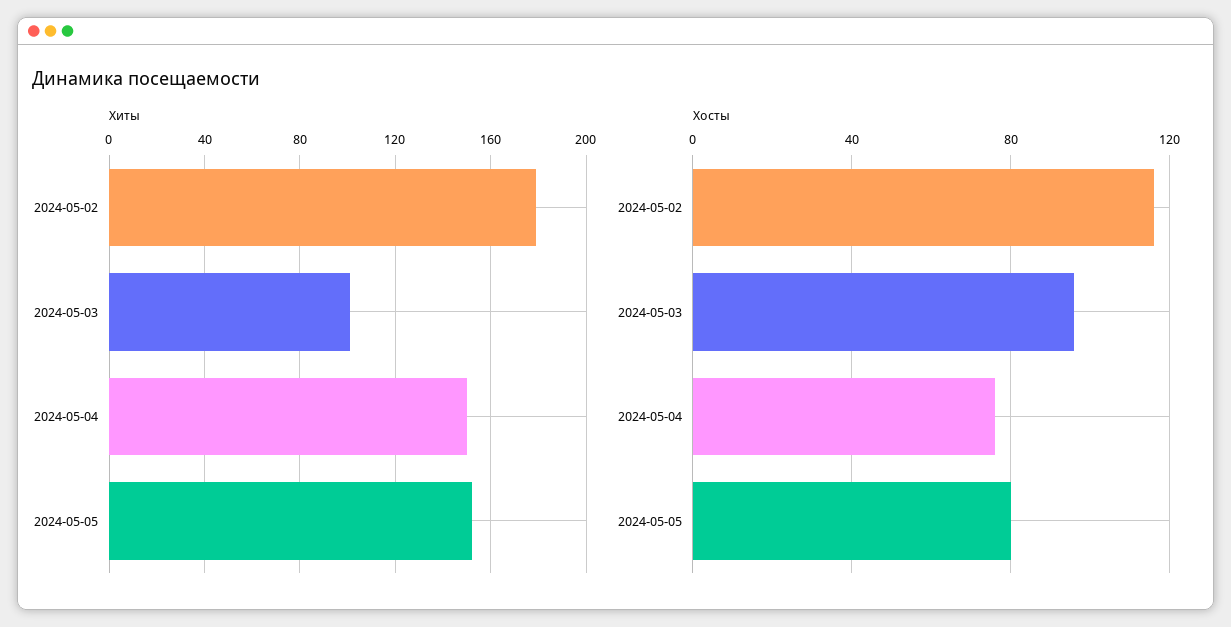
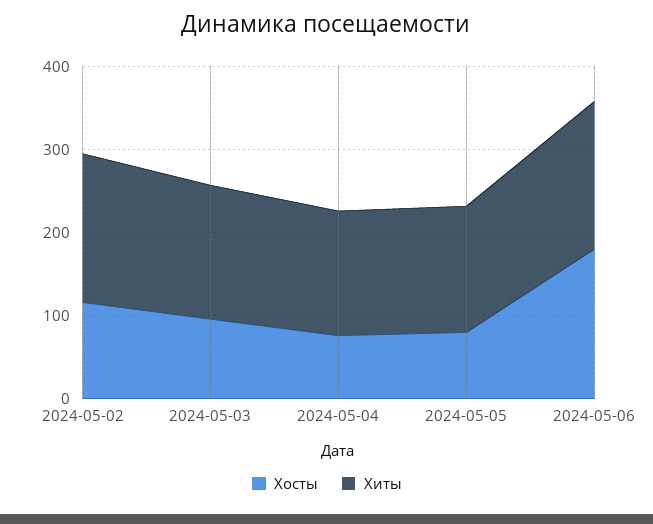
Хиты, 2024-05-03: 100 -> 160
Хосты, 2024-05-06: none -> 180
Хиты, 2024-05-06: none -> 180

